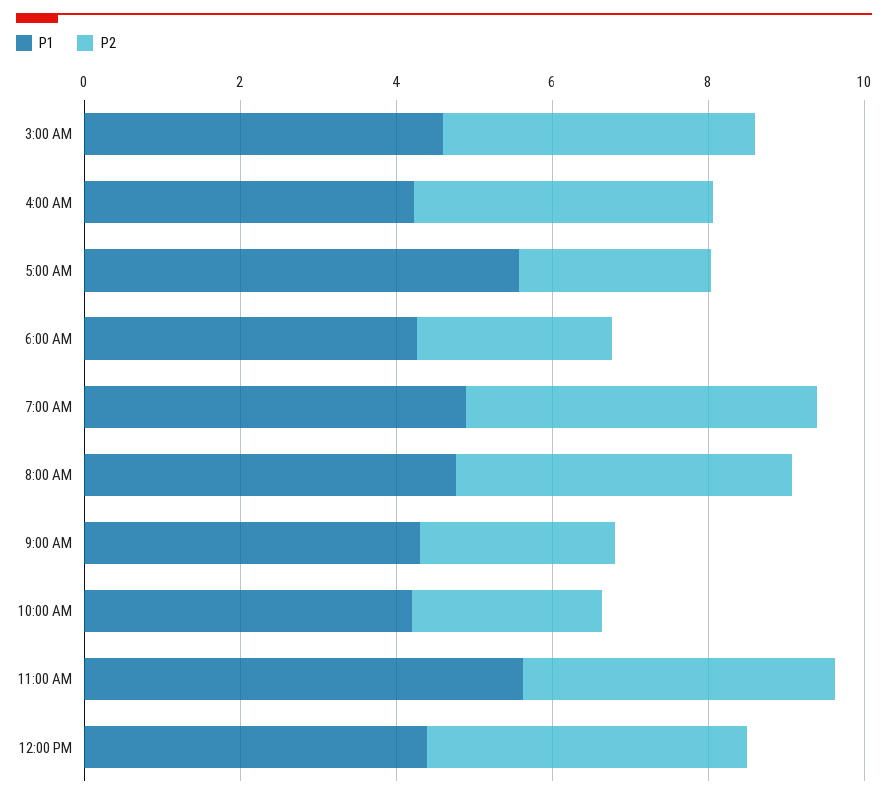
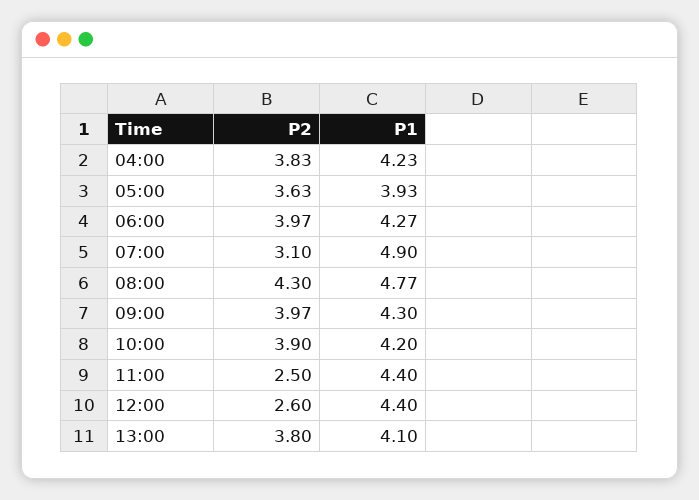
P1, 3:00 AM: 4.5 -> none
P2, 3:00 AM: 4 -> none
P1, 5:00 AM: 5.5 -> 3.93
P2, 5:00 AM: 2.5 -> 3.63
P2, 6:00 AM: 2.5 -> 3.97
P2, 7:00 AM: 4.5 -> 3.1
P2, 9:00 AM: 2.5 -> 3.97
P2, 10:00 AM: 2.5 -> 3.9
P1, 11:00 AM: 5.5 -> 4.4
P2, 11:00 AM: 4 -> 2.5
P2, 12:00 PM: 4 -> 2.6
P2, 13:00: none -> 3.8
P1, 13:00: none -> 4.1

